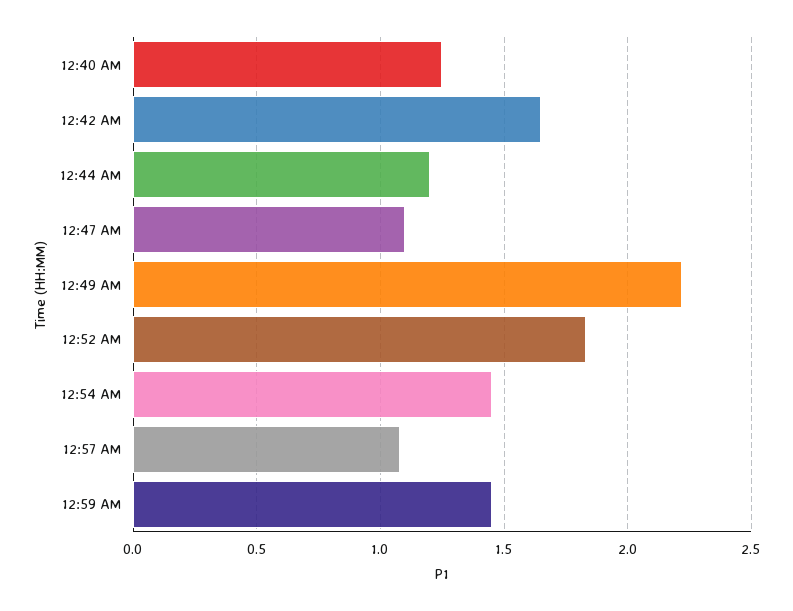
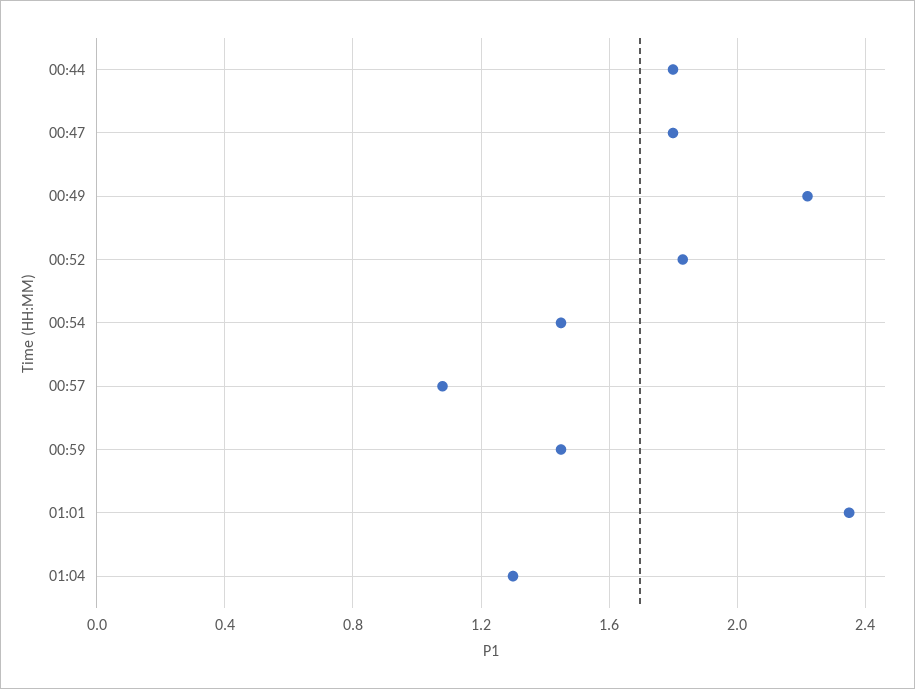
12:40 AM: 1.25 -> none
12:42 AM: 1.65 -> none
12:44 AM: 1.2 -> 1.8
12:47 AM: 1.1 -> 1.8
01:01: none -> 2.35
01:04: none -> 1.3

